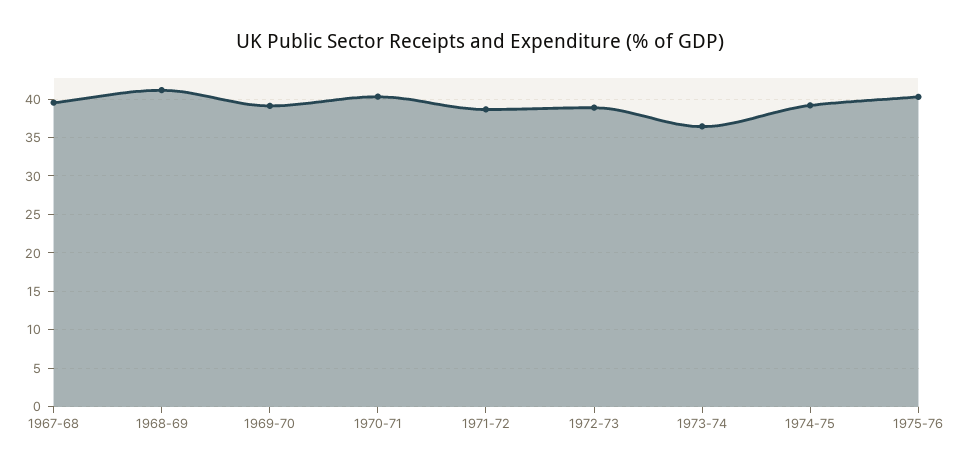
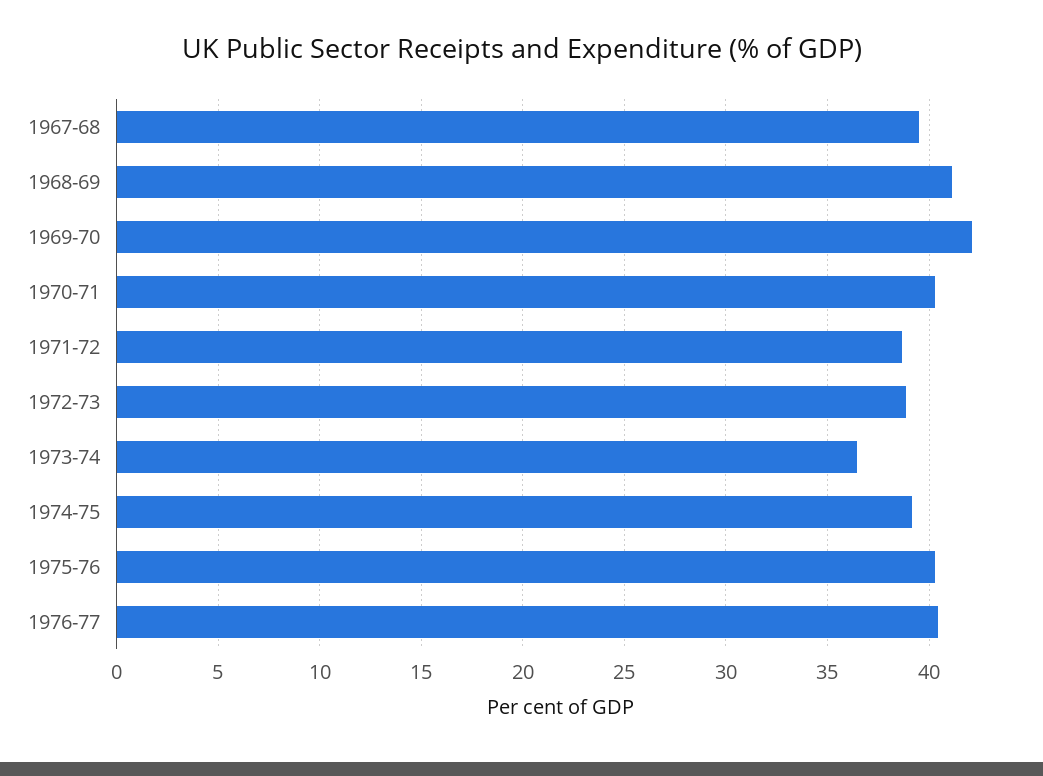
1969-70: 39 -> 42
1976-77: none -> 40.5

